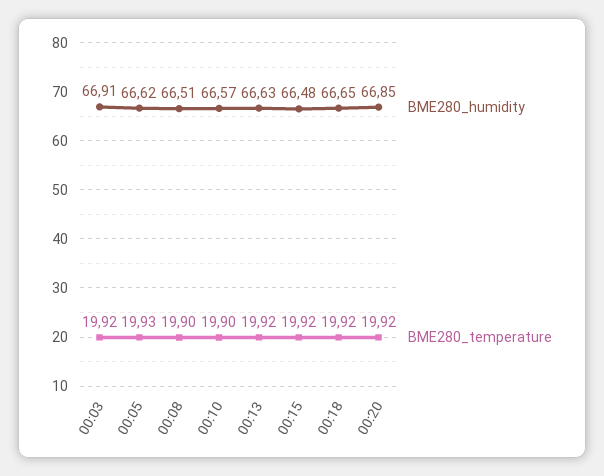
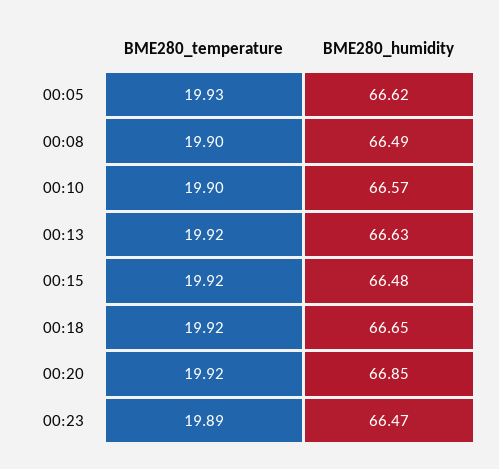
BME280_humidity, 00:03: 66.91 -> none
BME280_temperature, 00:03: 19.92 -> none
BME280_humidity, 00:08: 66.51 -> 66.49
BME280_temperature, 00:23: none -> 19.89
BME280_humidity, 00:23: none -> 66.47

